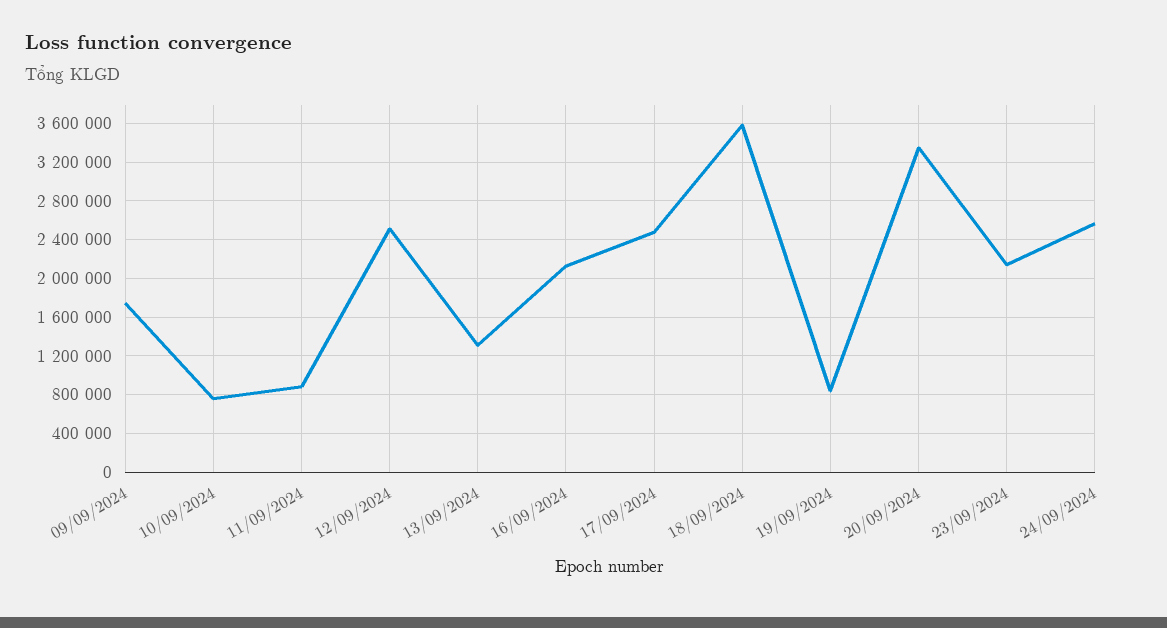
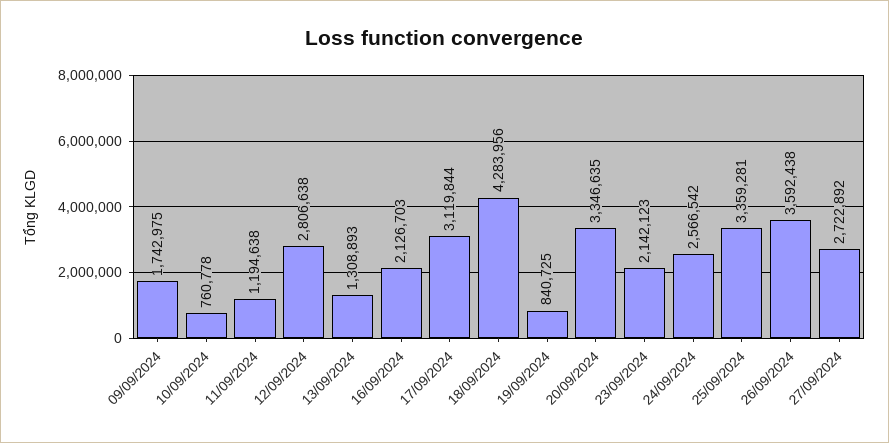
11/09/2024: 900000 -> 1194638
12/09/2024: 2500000 -> 2806638
17/09/2024: 2500000 -> 3119844
18/09/2024: 3600000 -> 4283956
25/09/2024: none -> 3359281
26/09/2024: none -> 3592438
27/09/2024: none -> 2722892

